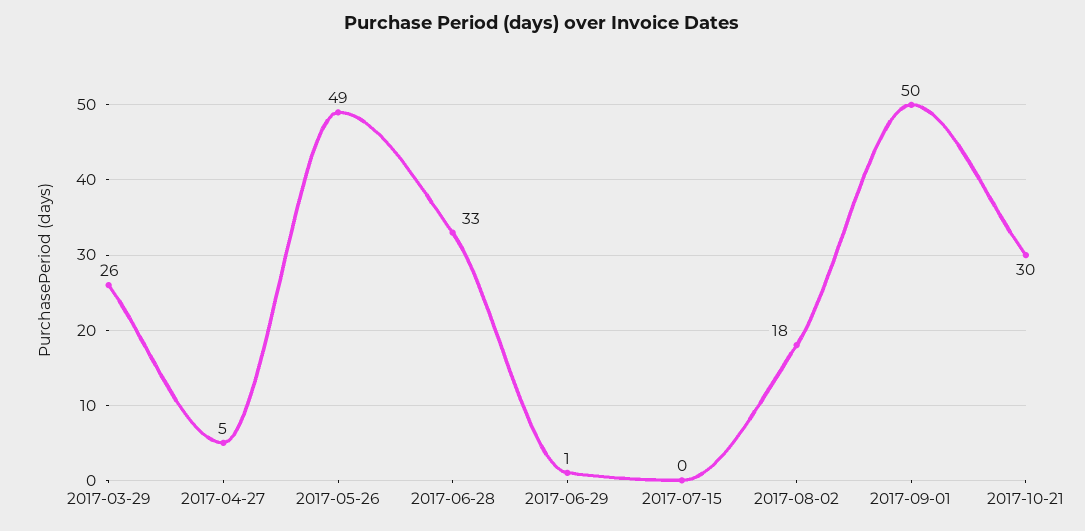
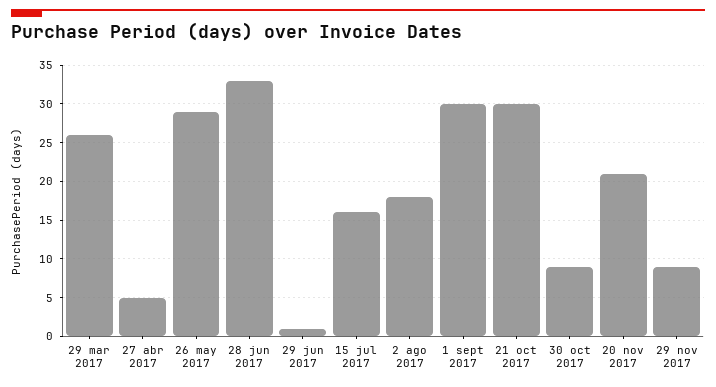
2017-05-26: 49 -> 29
2017-07-15: 0 -> 16
2017-09-01: 50 -> 30
30 oct 2017: none -> 9
20 nov 2017: none -> 21
29 nov 2017: none -> 9

